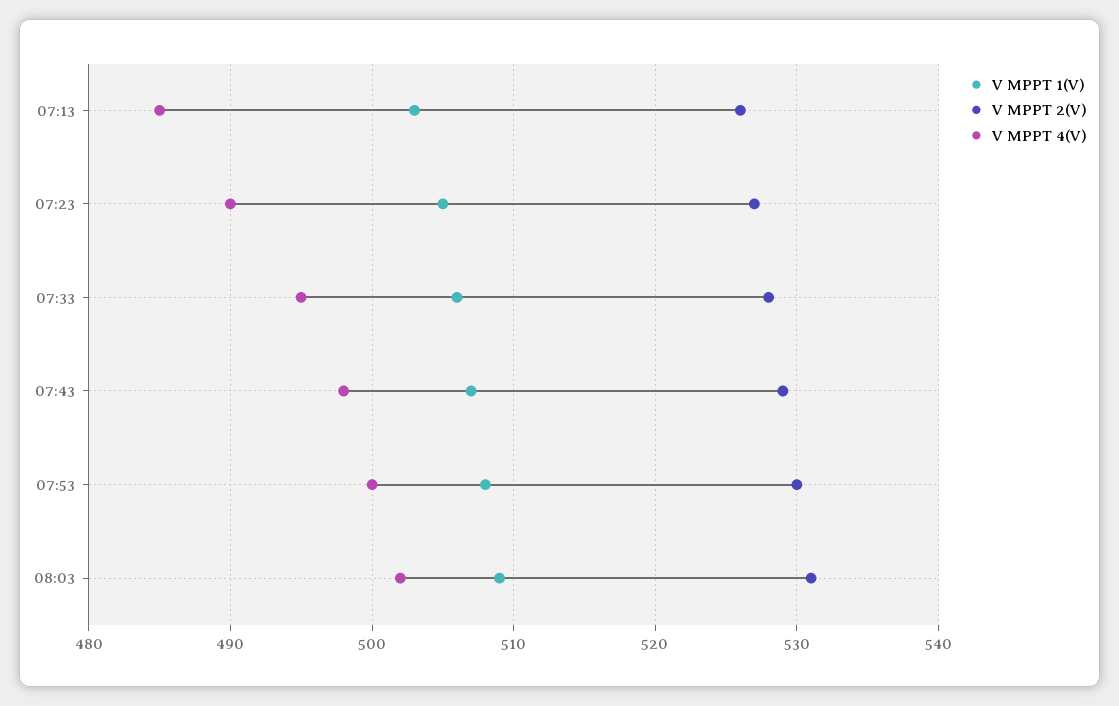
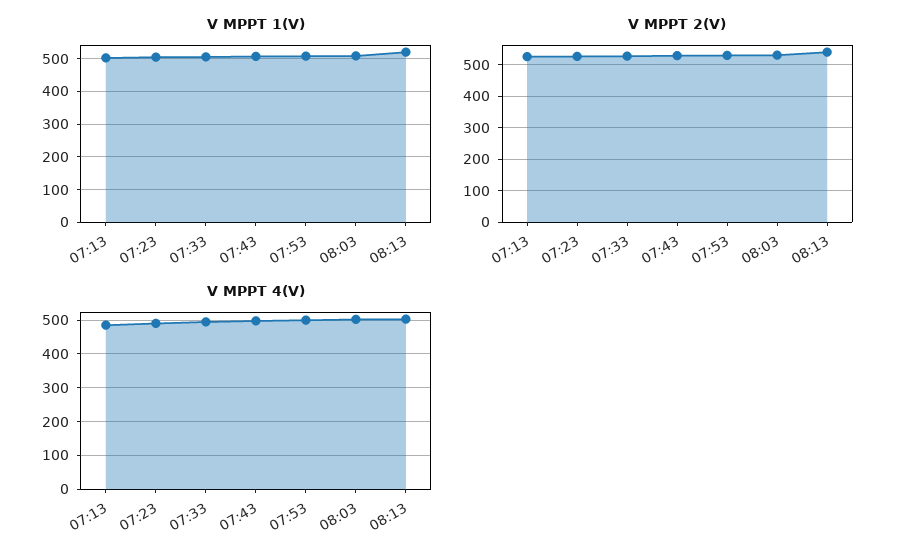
V MPPT 1(V), 08:13: none -> 520
V MPPT 2(V), 08:13: none -> 540
V MPPT 4(V), 08:13: none -> 500

